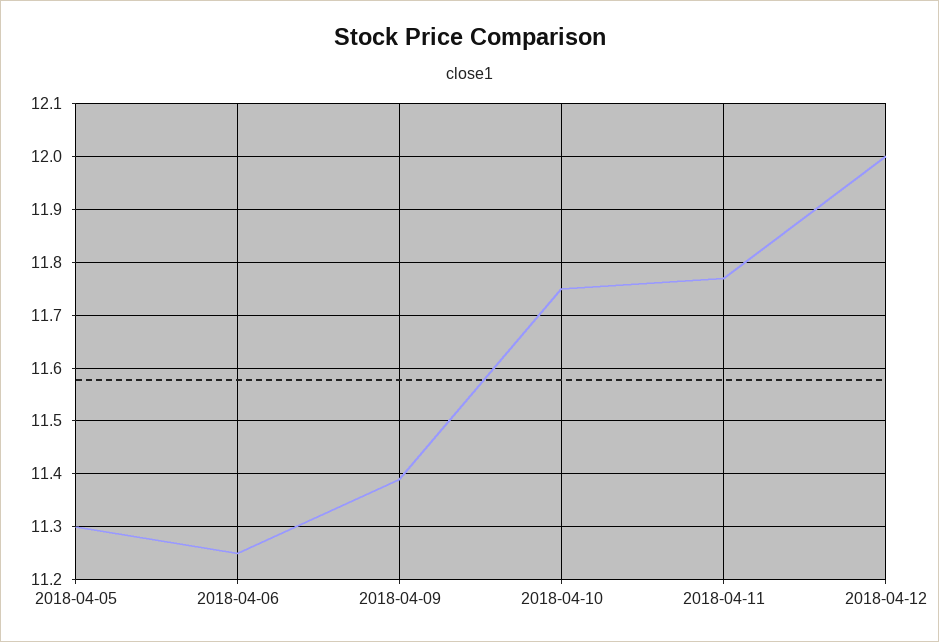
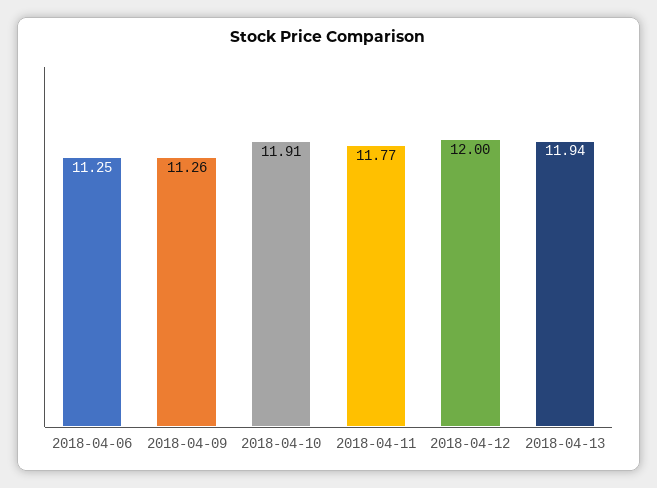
2018-04-05: 11.3 -> none
2018-04-09: 11.4 -> 11.26
2018-04-10: 11.75 -> 11.91
2018-04-13: none -> 11.94

